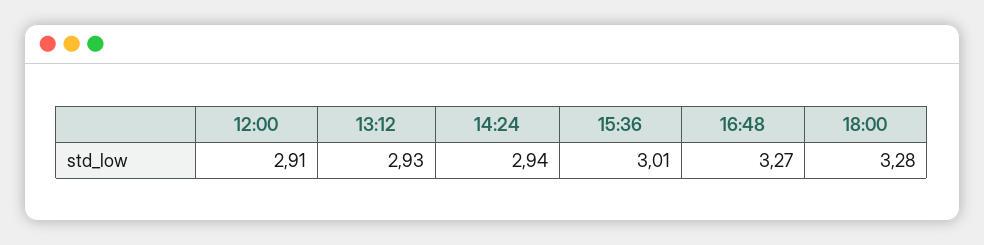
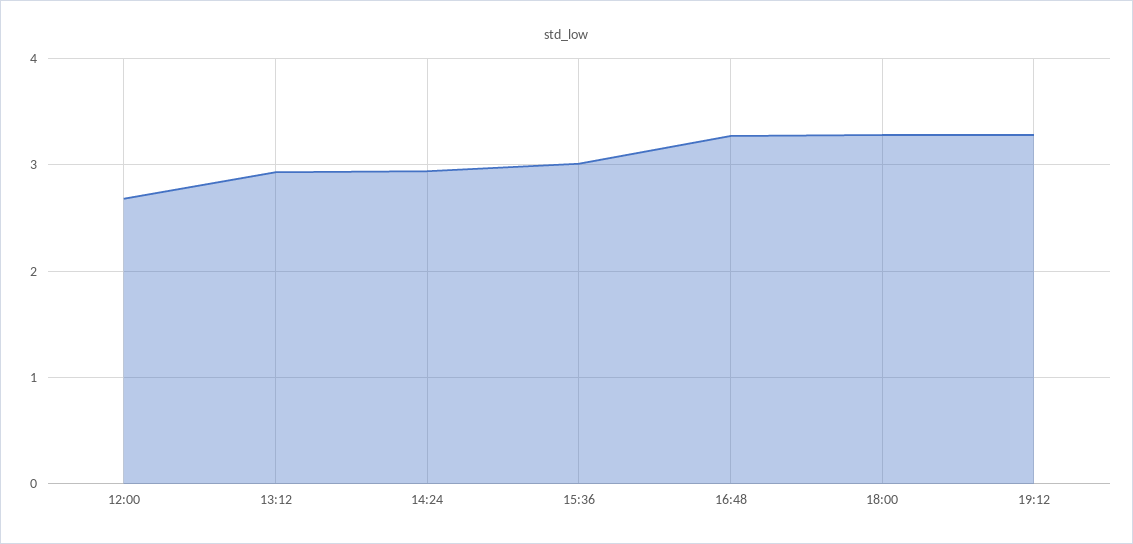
12:00: 2.91 -> 2.7
19:12: none -> 3.3

